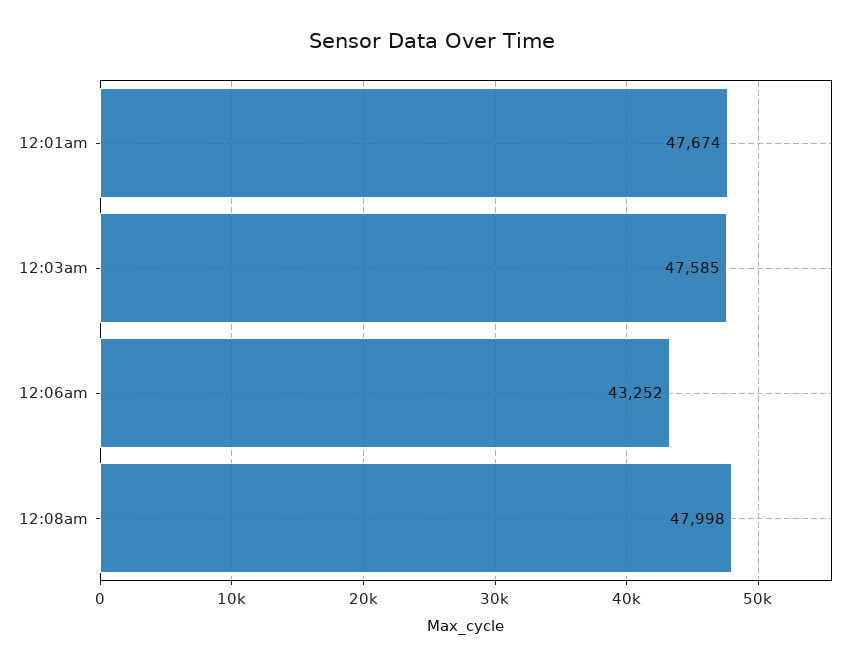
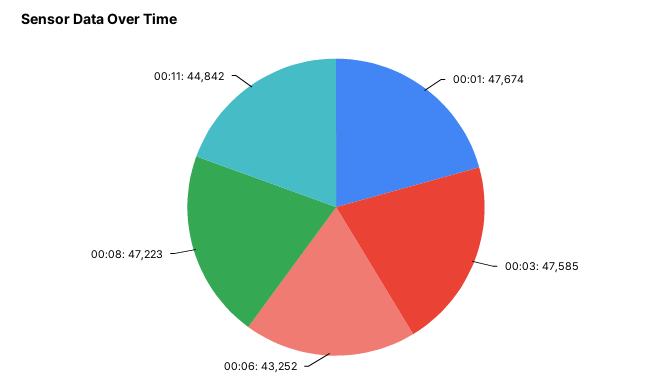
12:08am: 47998 -> 47223
00:11: none -> 44842

